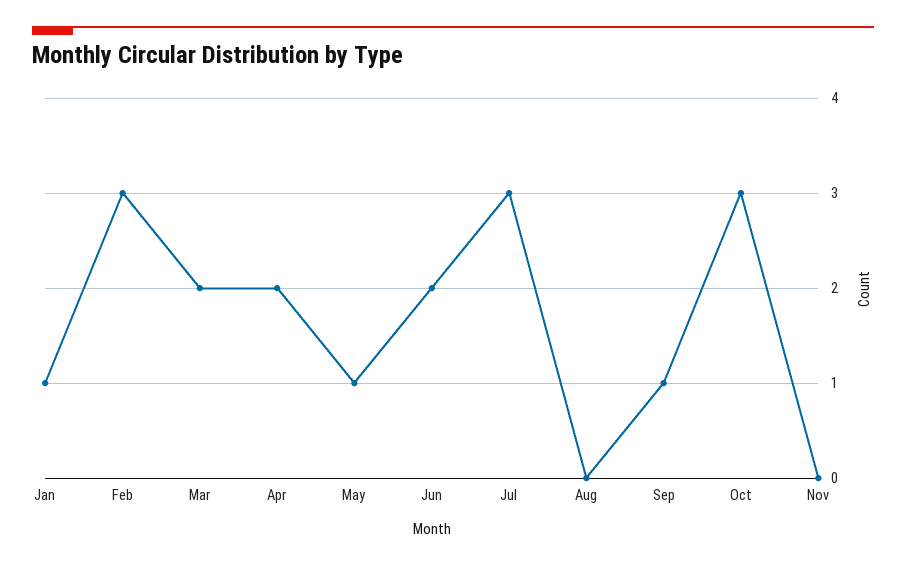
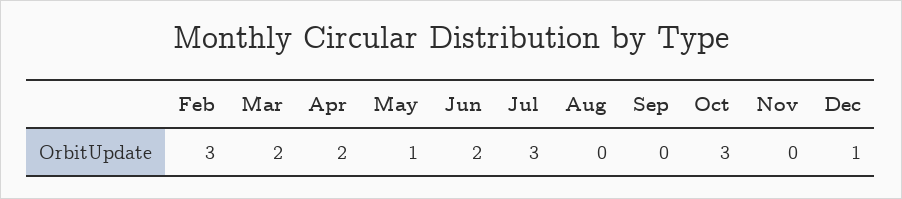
Jan: 1 -> none
Sep: 1 -> 0
Dec: none -> 1

